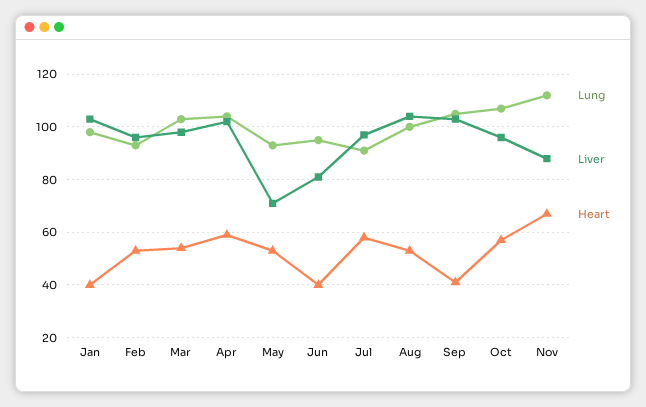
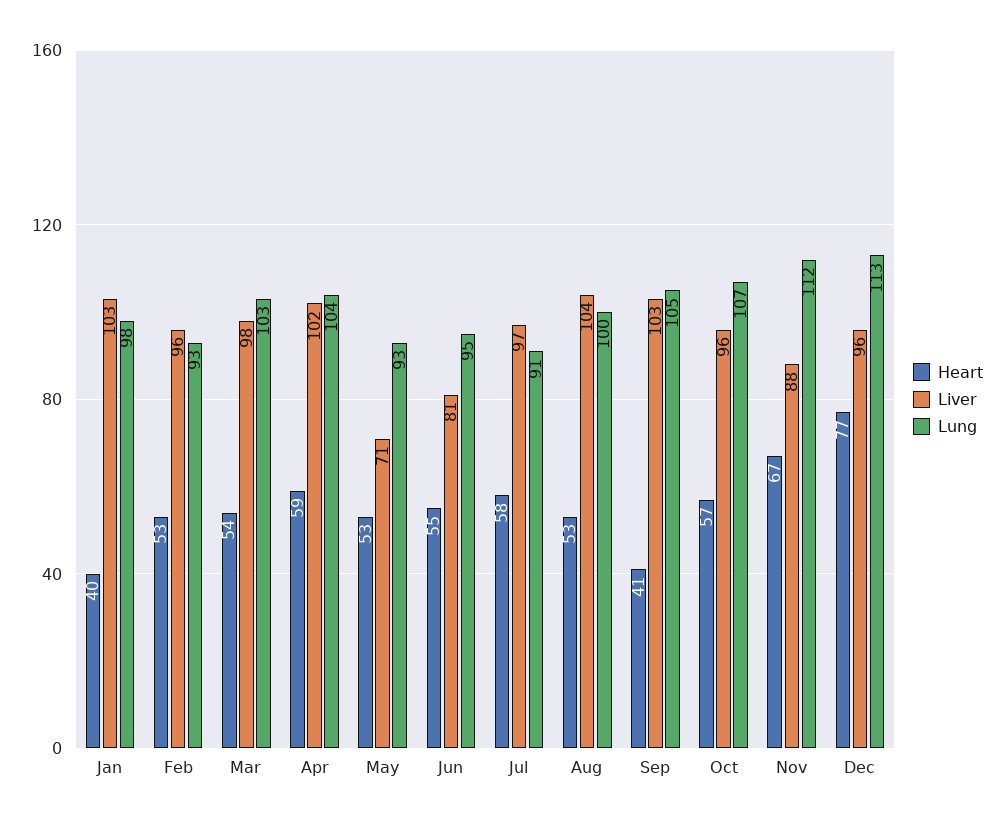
Heart, Jun: 40 -> 55
Heart, Dec: none -> 77
Liver, Dec: none -> 96
Lung, Dec: none -> 113

